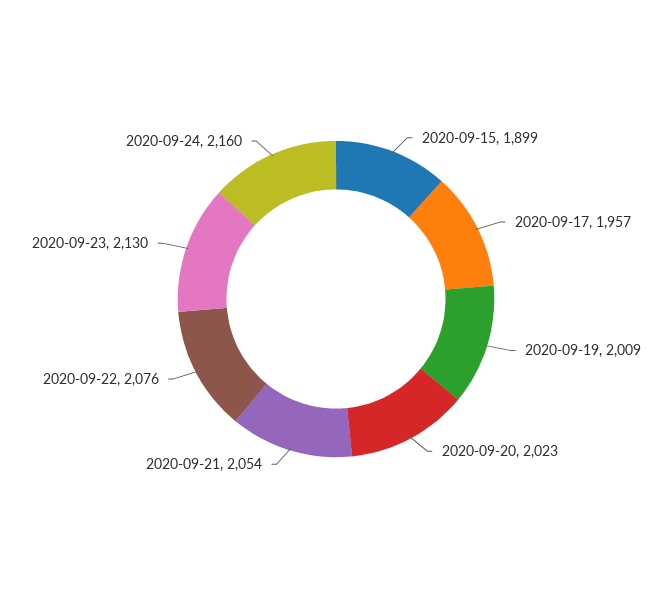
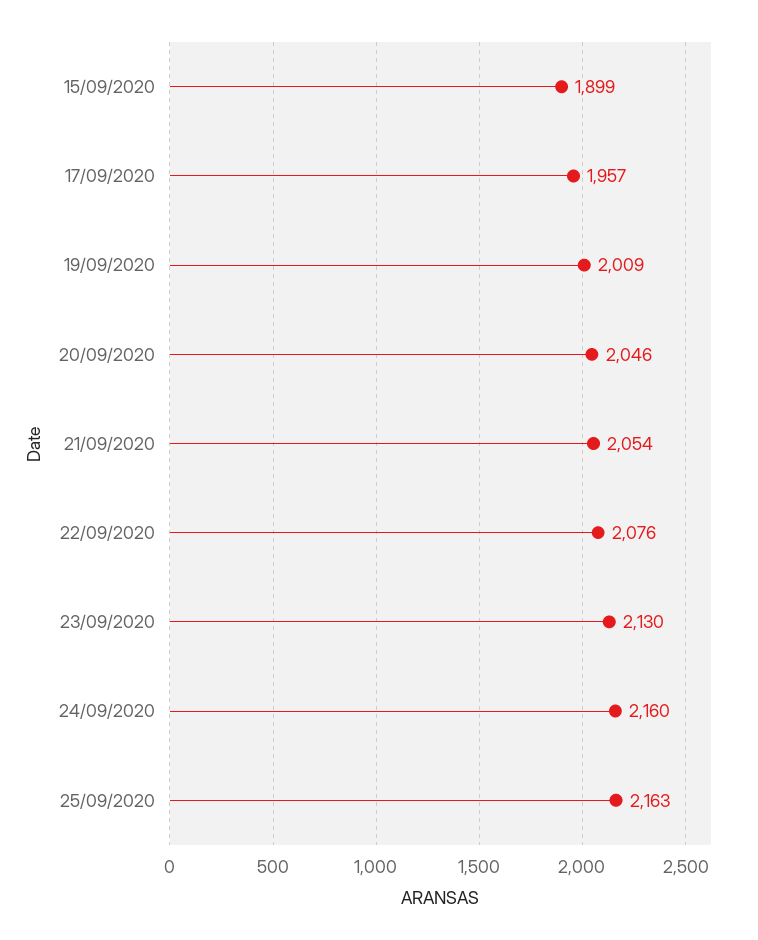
2020-09-20: 2023 -> 2046
25/09/2020: none -> 2163

